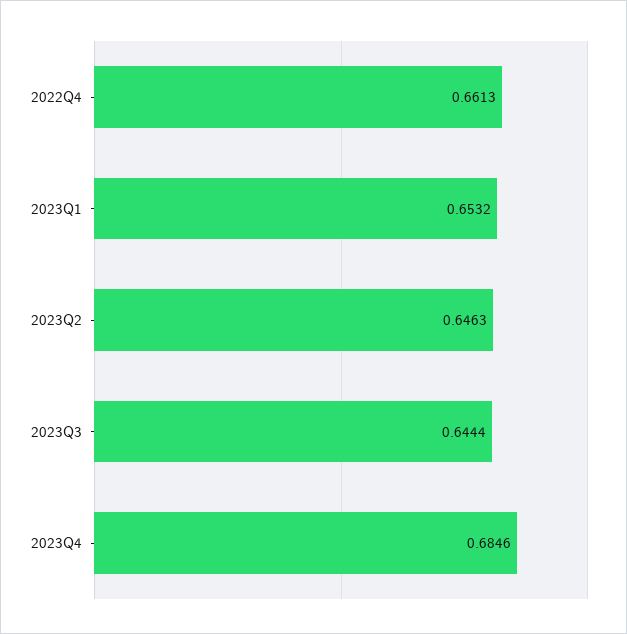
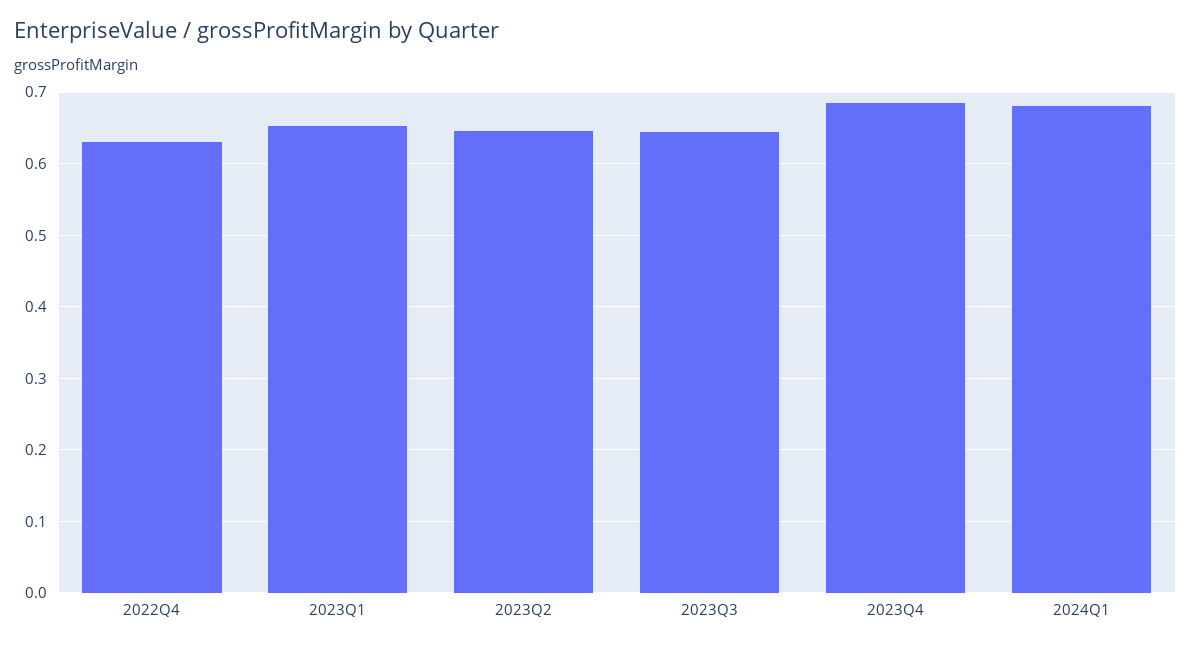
2022Q4: 0.6613 -> 0.63
2024Q1: none -> 0.68

